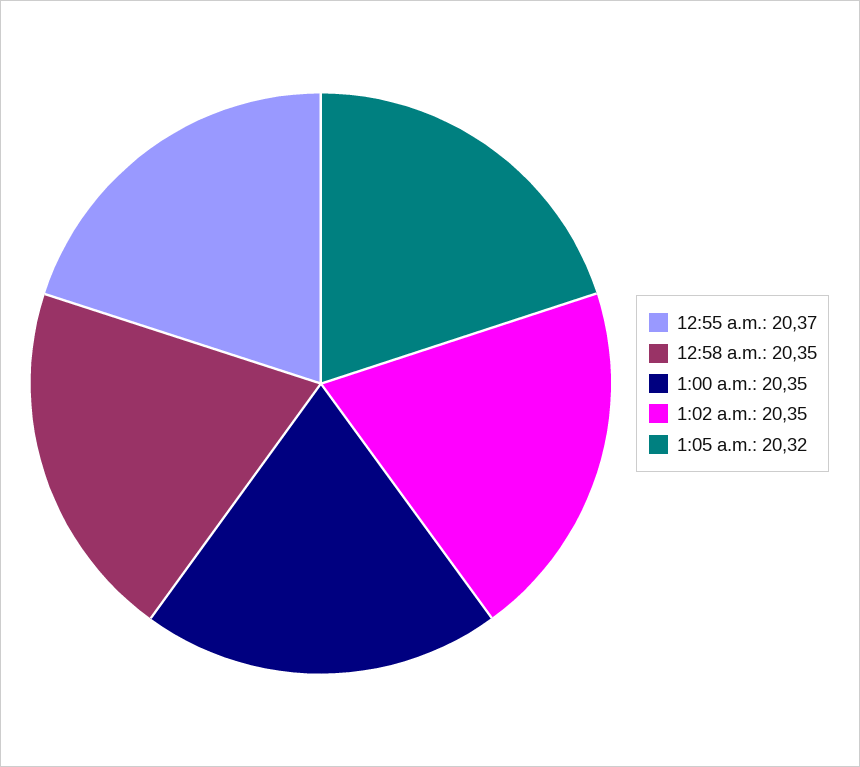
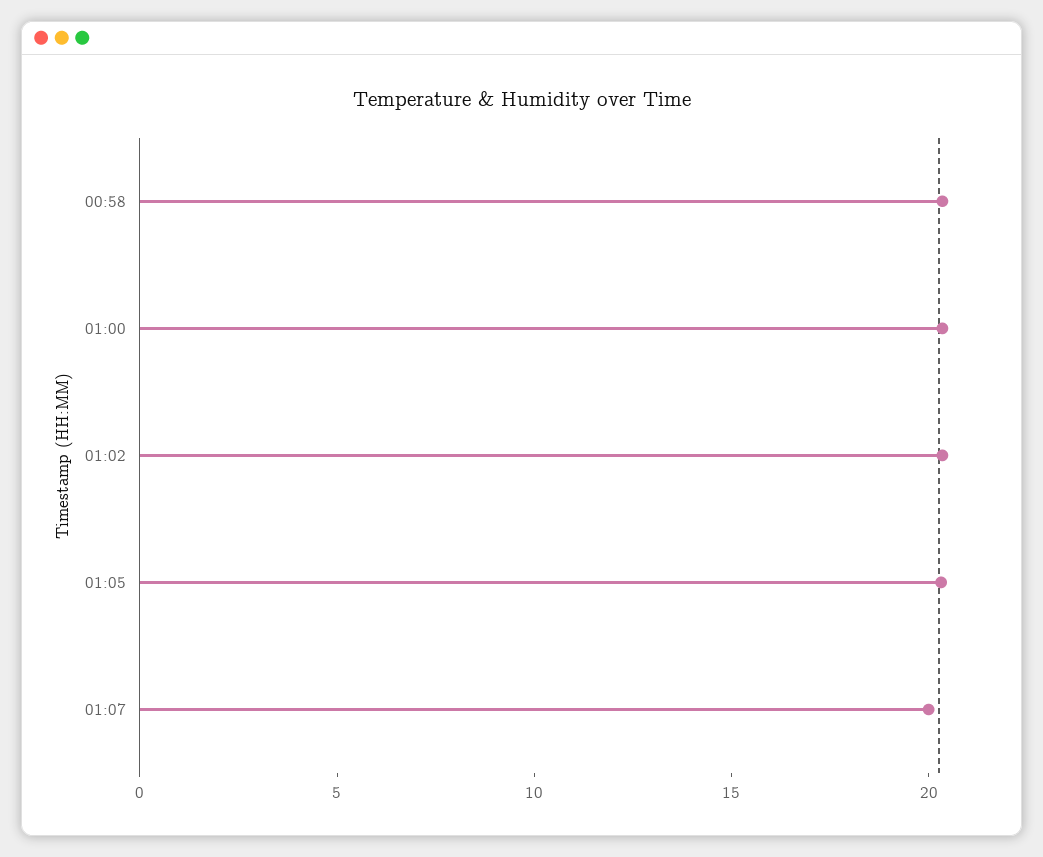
12:55 a.m.: 20.37 -> none
01:07: none -> 20

